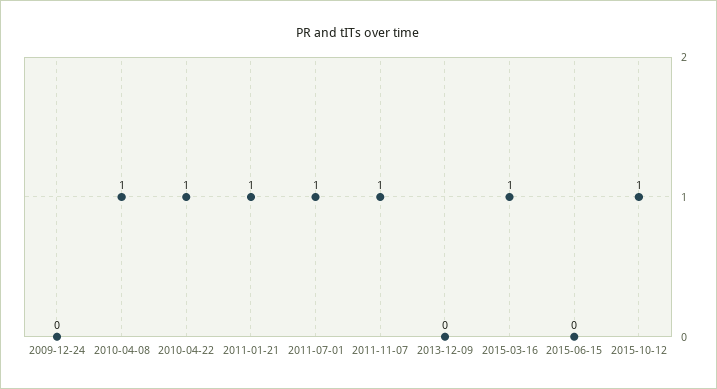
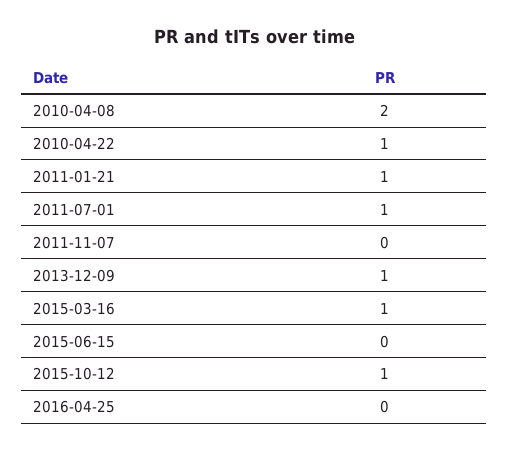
2009-12-24: 0 -> none
2010-04-08: 1 -> 2
2011-11-07: 1 -> 0
2013-12-09: 0 -> 1
2016-04-25: none -> 0

